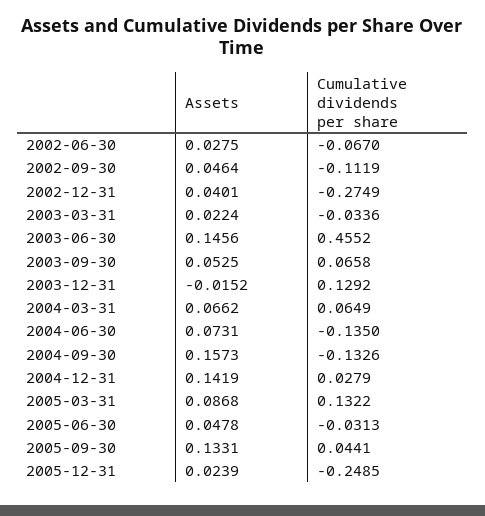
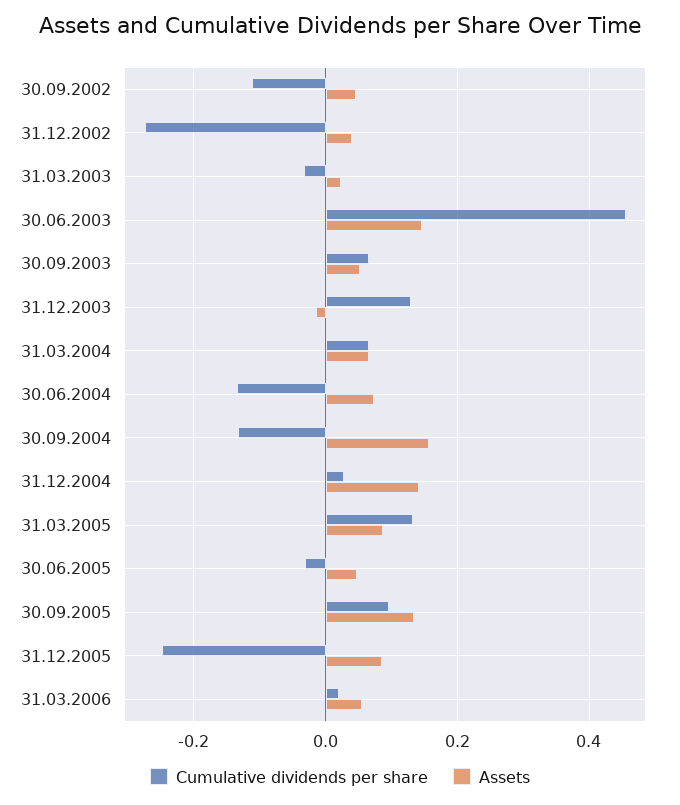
Assets, 2002-06-30: 0.0275 -> none
Cumulative dividends per share, 2002-06-30: -0.067 -> none
Cumulative dividends per share, 2005-09-30: 0.0441 -> 0.1
Assets, 2005-12-31: 0.0239 -> 0.08
Cumulative dividends per share, 31.03.2006: none -> 0.02
Assets, 31.03.2006: none -> 0.06

